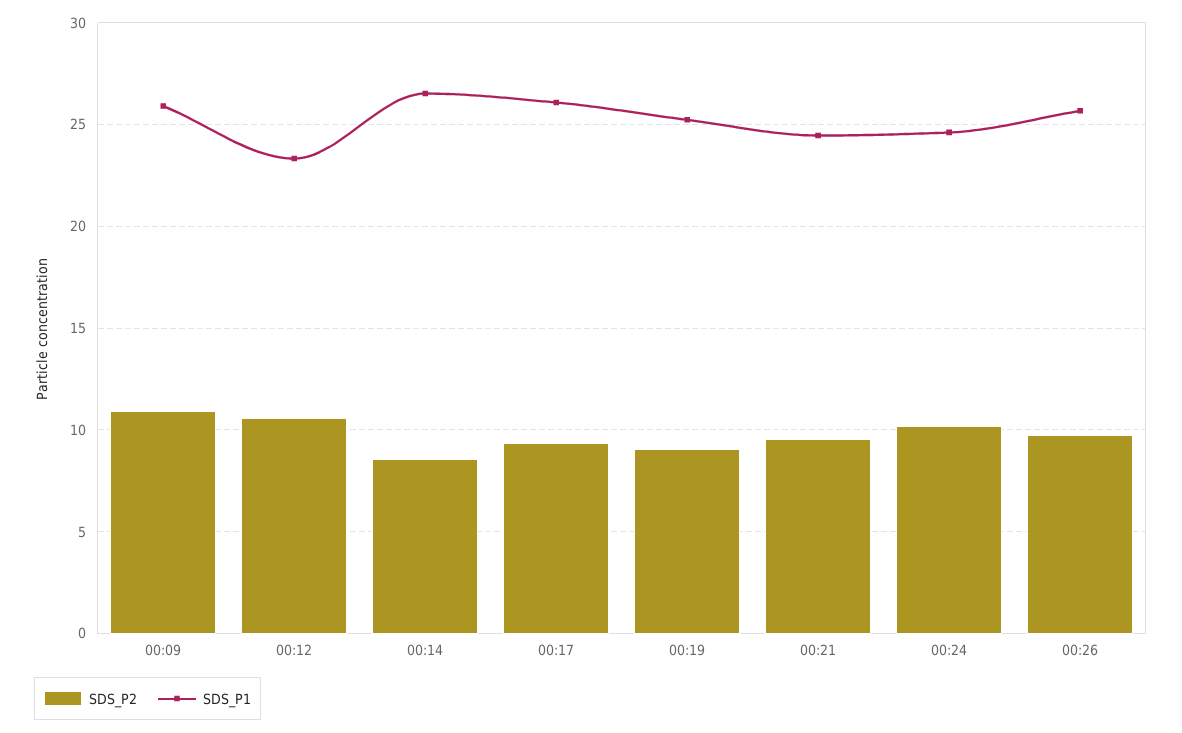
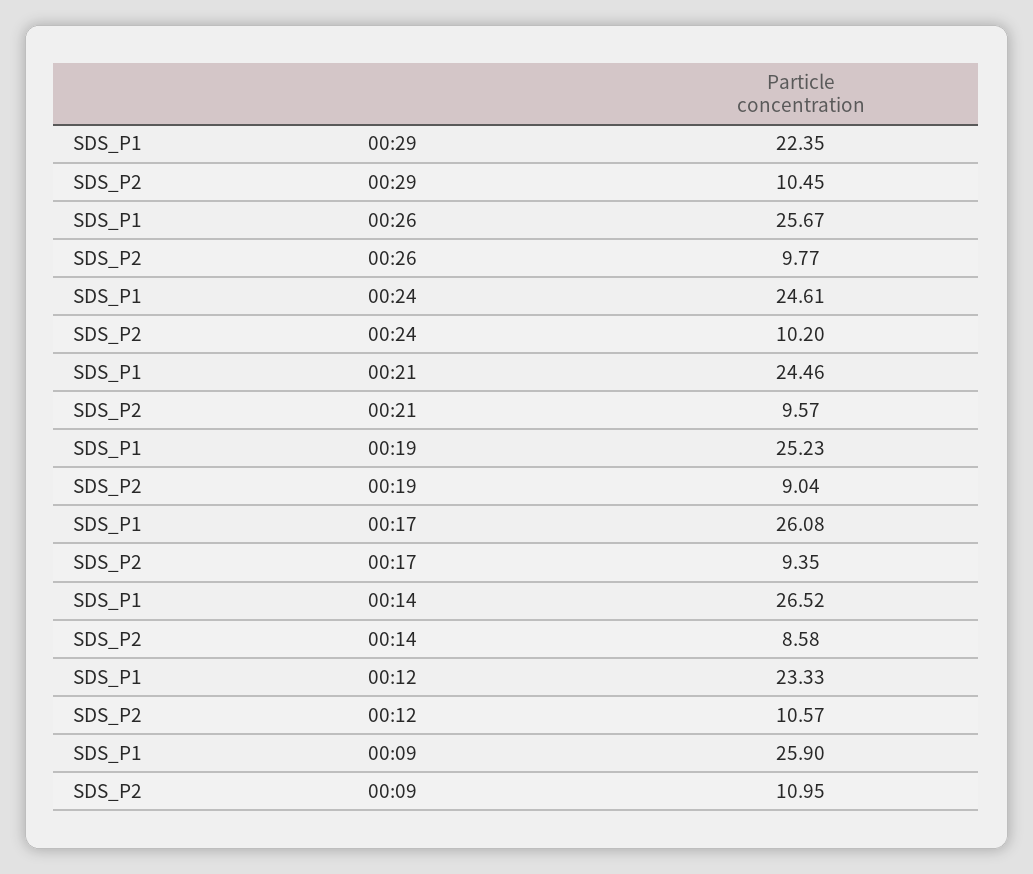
SDS_P1, 00:29: none -> 22.35
SDS_P2, 00:29: none -> 10.45

